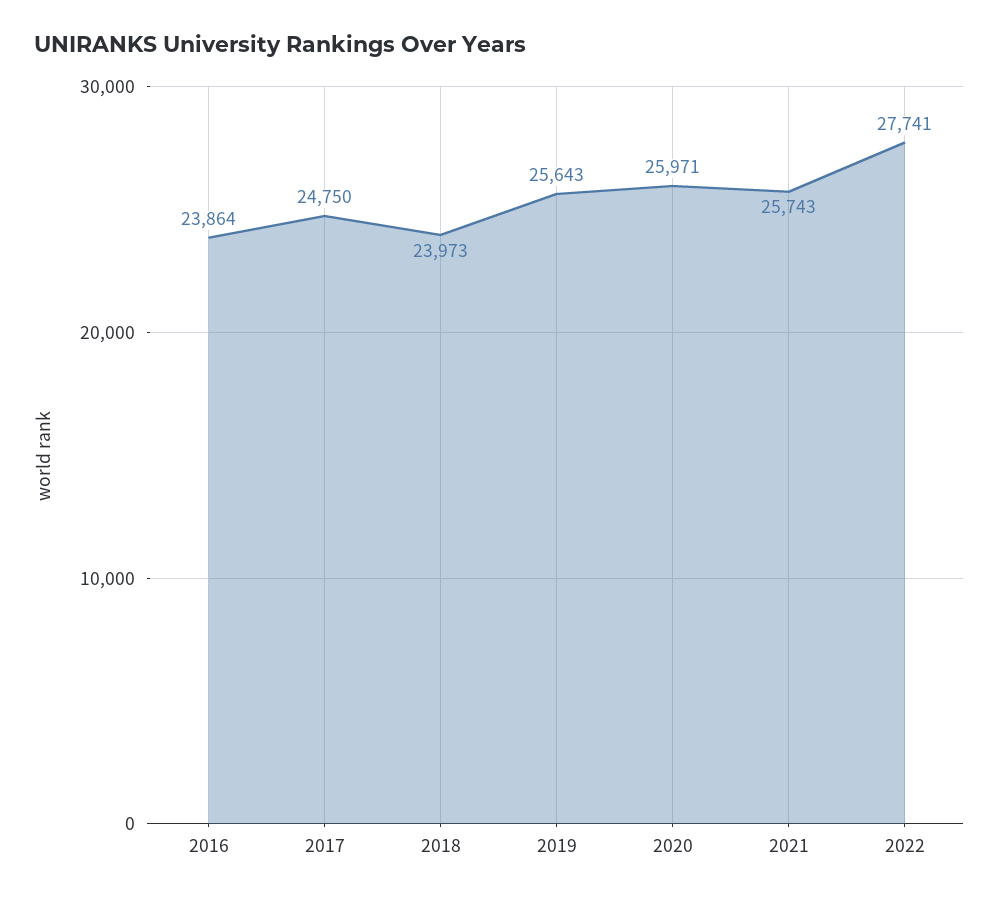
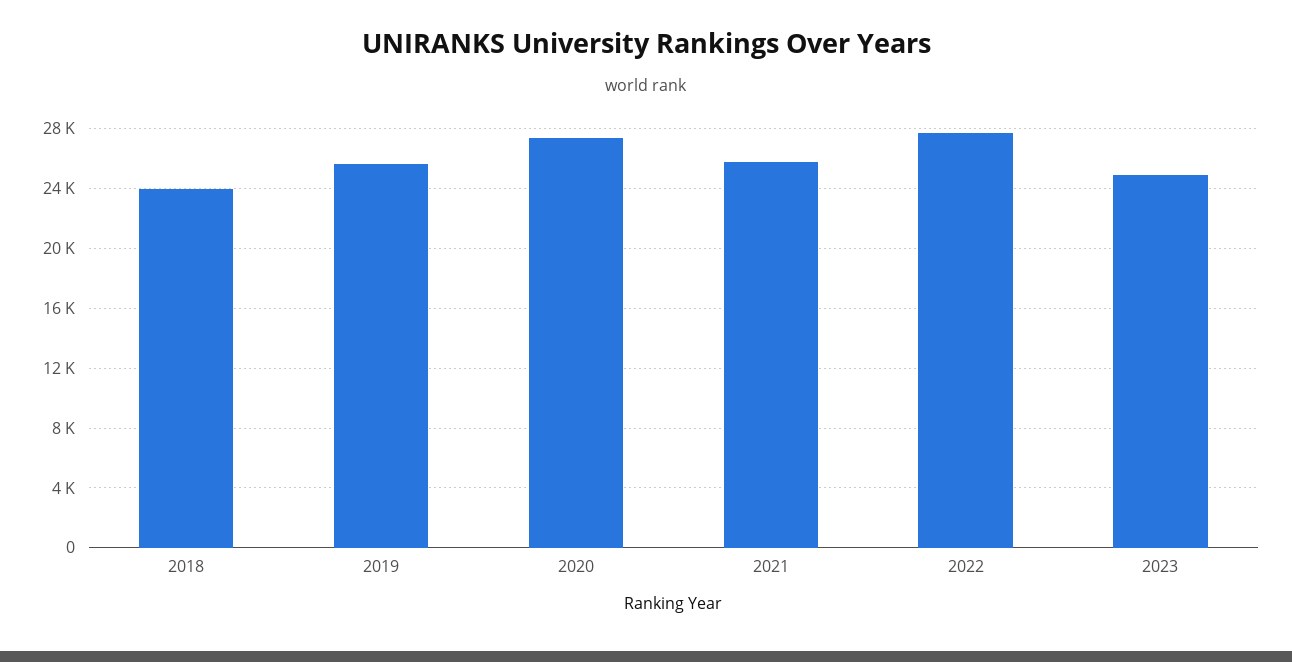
2016: 23864 -> none
2017: 24750 -> none
2020: 25971 -> 27500
2023: none -> 25000

